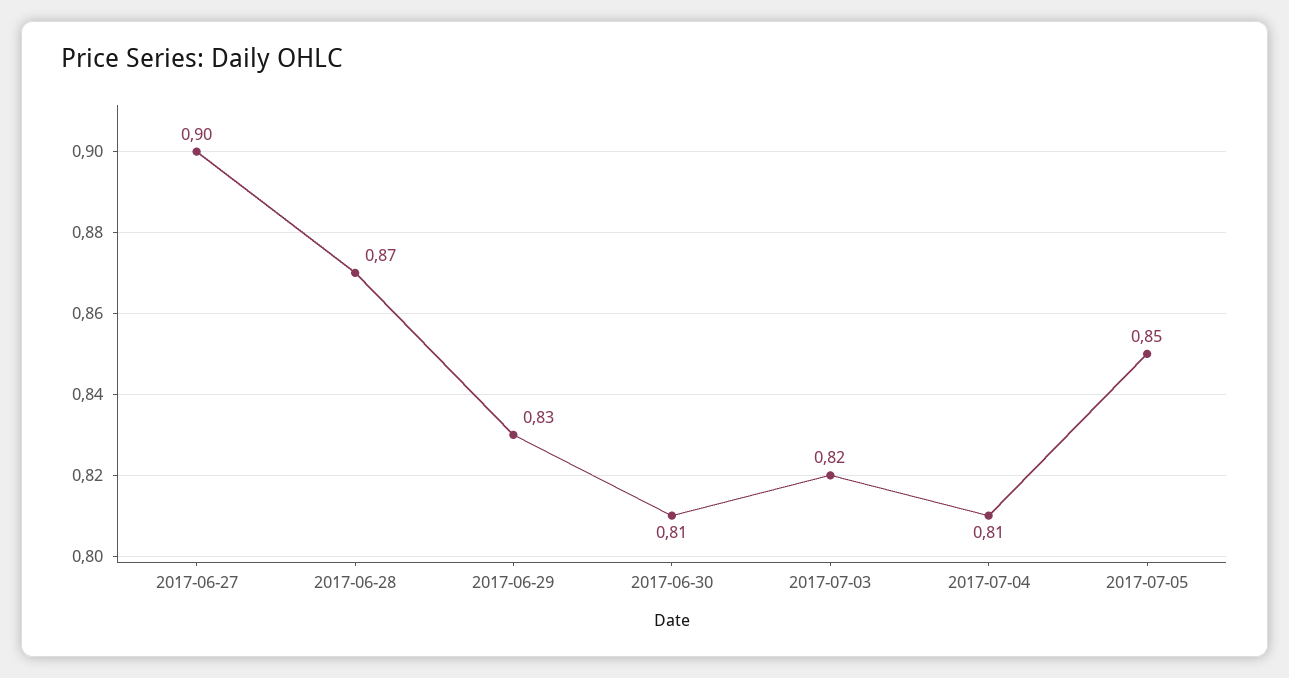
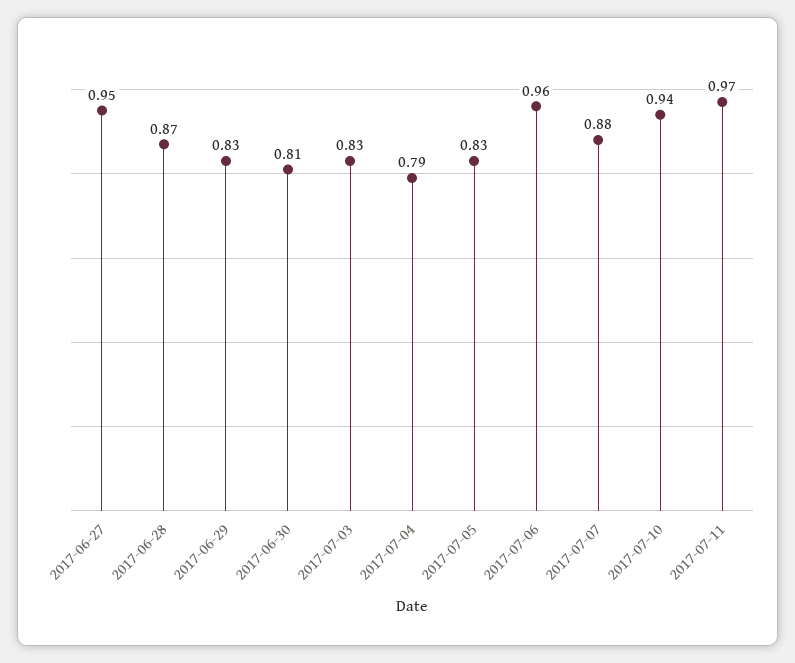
2017-06-27: 0.9 -> 0.95
2017-07-03: 0.82 -> 0.83
2017-07-04: 0.81 -> 0.79
2017-07-05: 0.85 -> 0.83
2017-07-06: none -> 0.96
2017-07-07: none -> 0.88
2017-07-10: none -> 0.94
2017-07-11: none -> 0.97

